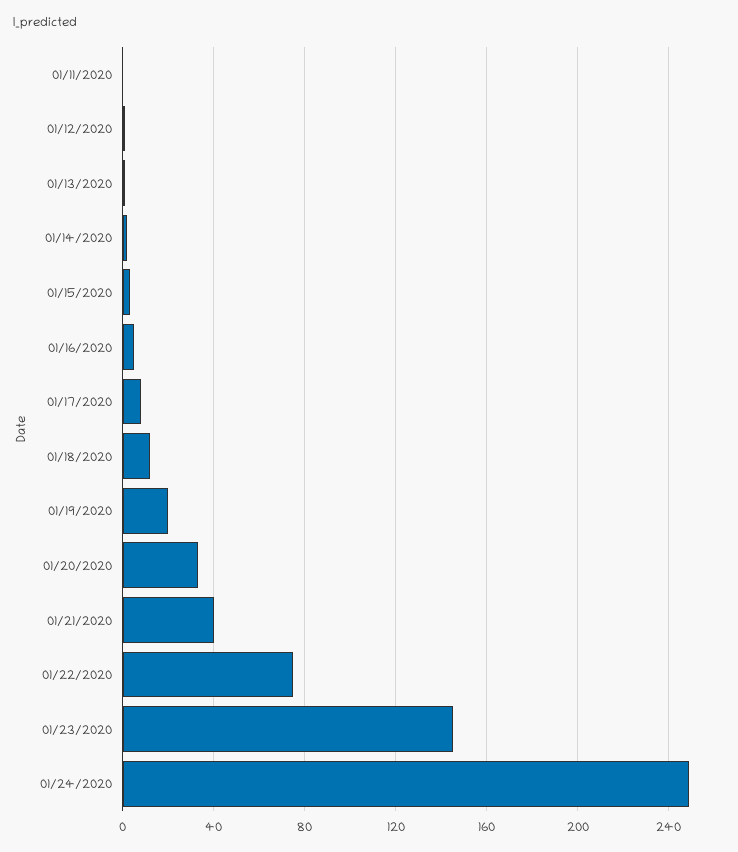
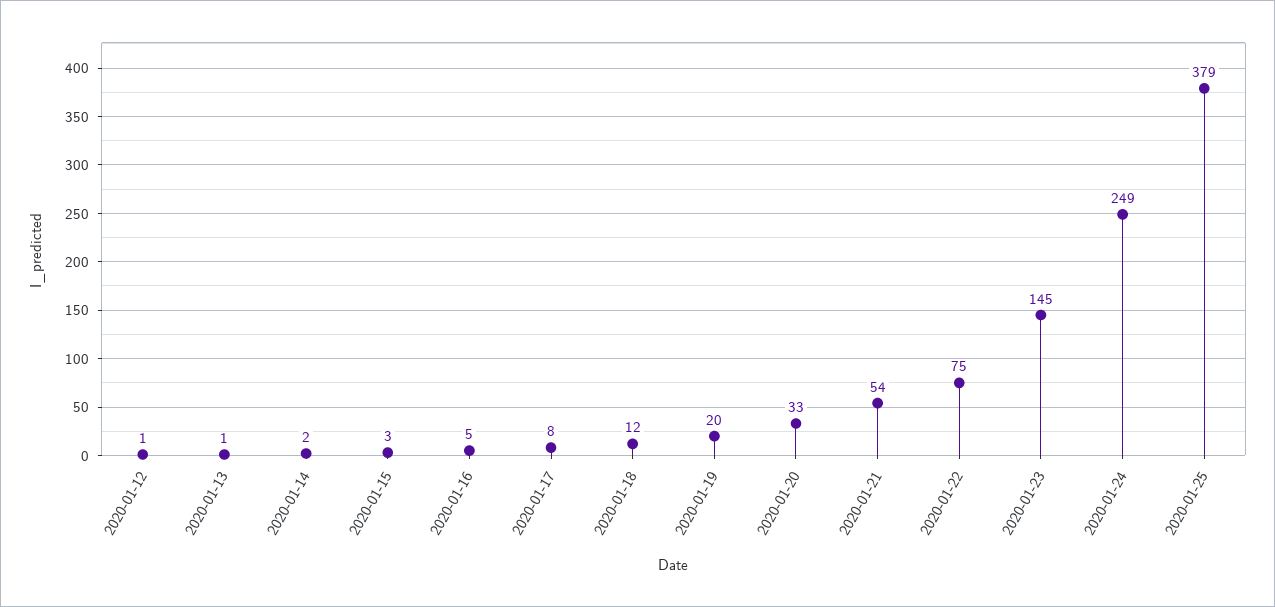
01/11/2020: 0 -> none
01/21/2020: 40 -> 54
2020-01-25: none -> 379

